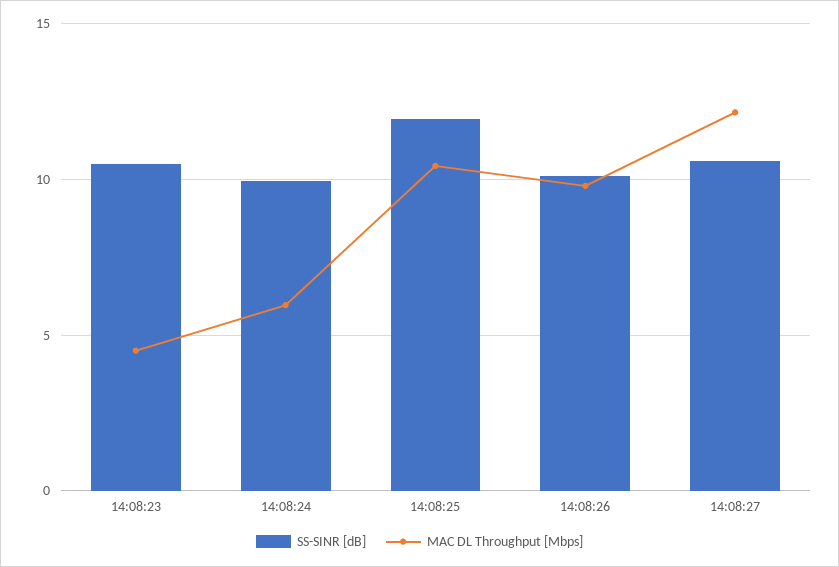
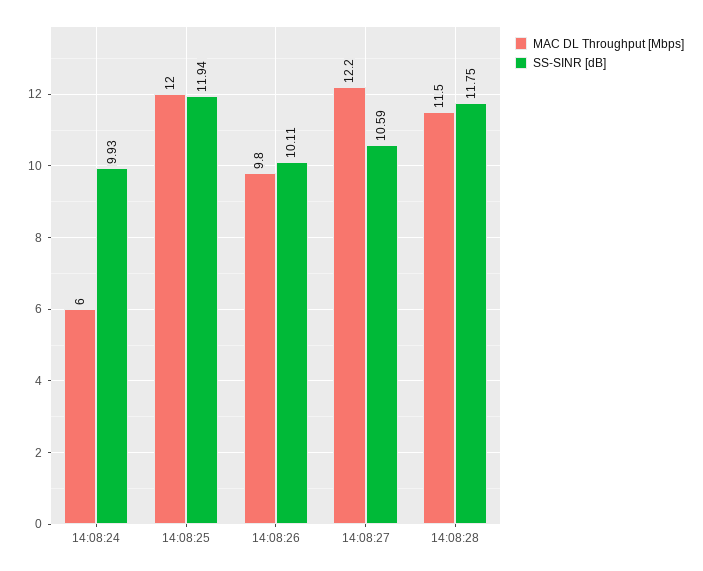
SS-SINR [dB], 14:08:23: 10.5 -> none
MAC DL Throughput [Mbps], 14:08:23: 4.5 -> none
MAC DL Throughput [Mbps], 14:08:25: 10.5 -> 12
MAC DL Throughput [Mbps], 14:08:28: none -> 11.5
SS-SINR [dB], 14:08:28: none -> 11.75

